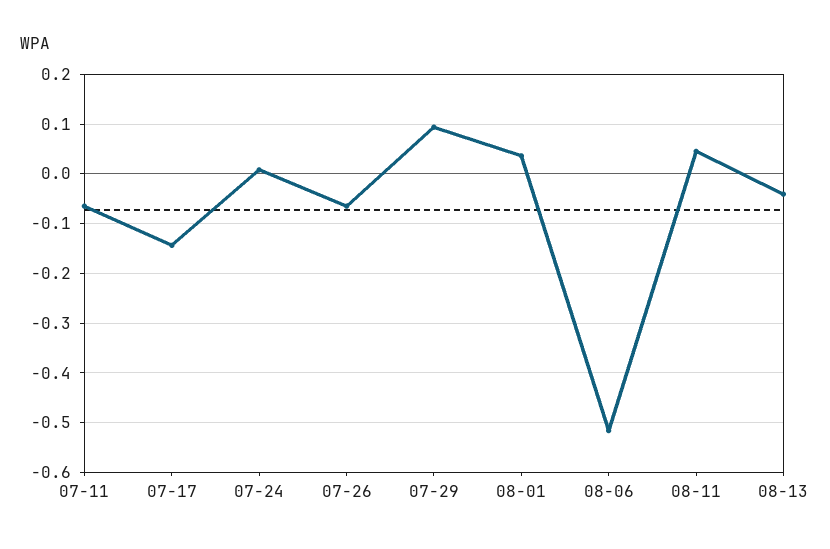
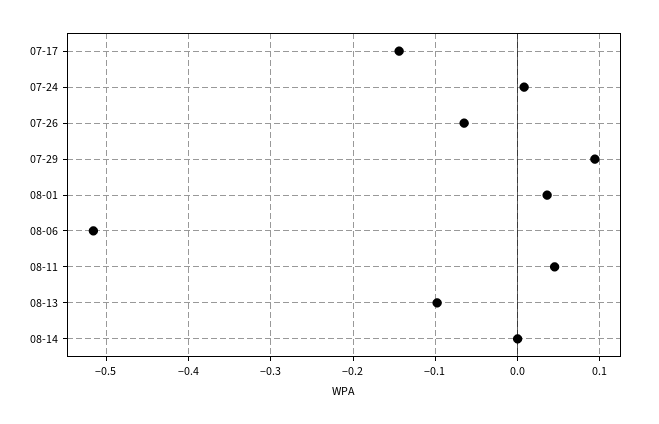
07-11: -0.06 -> none
08-13: -0.04 -> -0.1
08-14: none -> 0

